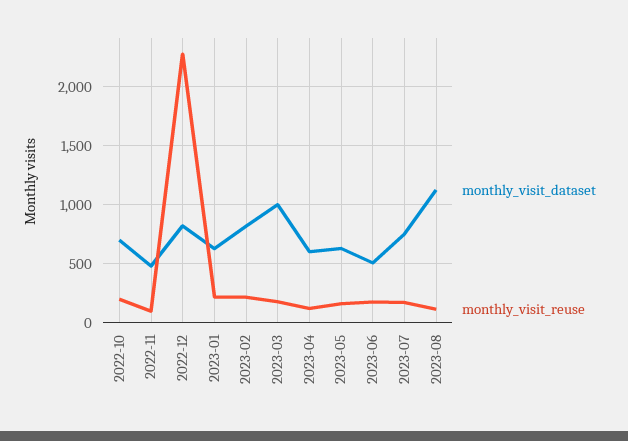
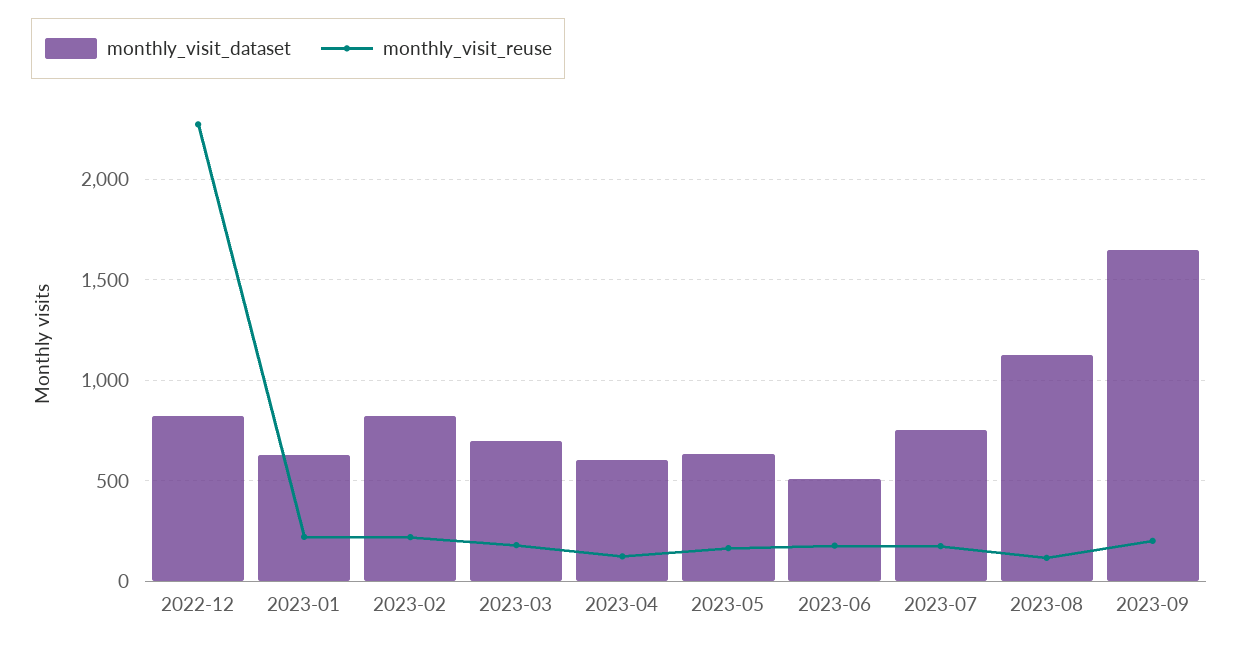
monthly_visit_dataset, 2022-10: 700 -> none
monthly_visit_reuse, 2022-10: 200 -> none
monthly_visit_dataset, 2022-11: 500 -> none
monthly_visit_reuse, 2022-11: 100 -> none
monthly_visit_dataset, 2023-03: 1000 -> 700
monthly_visit_dataset, 2023-09: none -> 1650
monthly_visit_reuse, 2023-09: none -> 200

